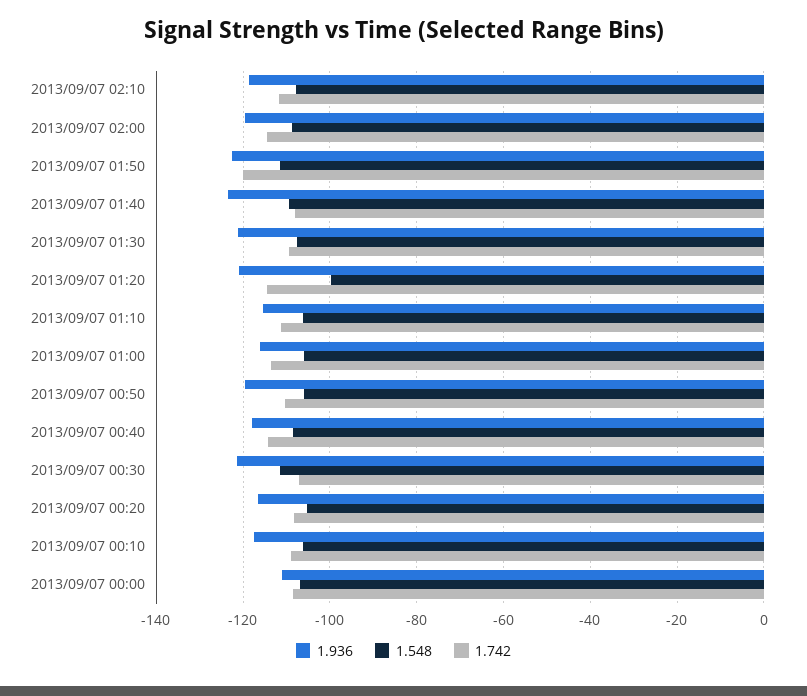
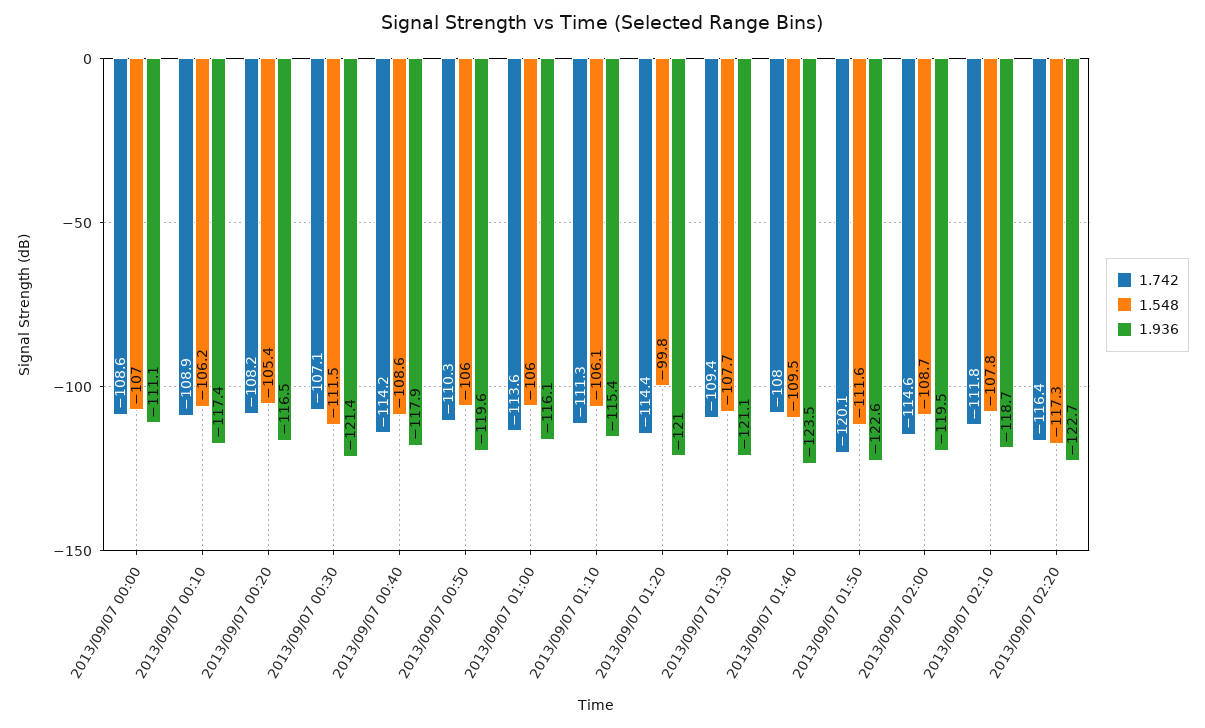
1.742, 2013/09/07 02:20: none -> -116.4
1.548, 2013/09/07 02:20: none -> -117.3
1.936, 2013/09/07 02:20: none -> -122.7

